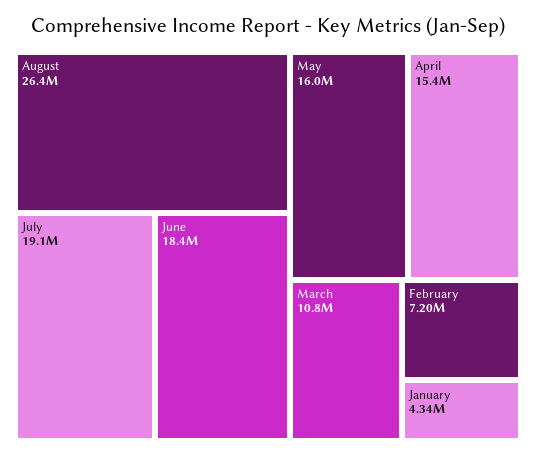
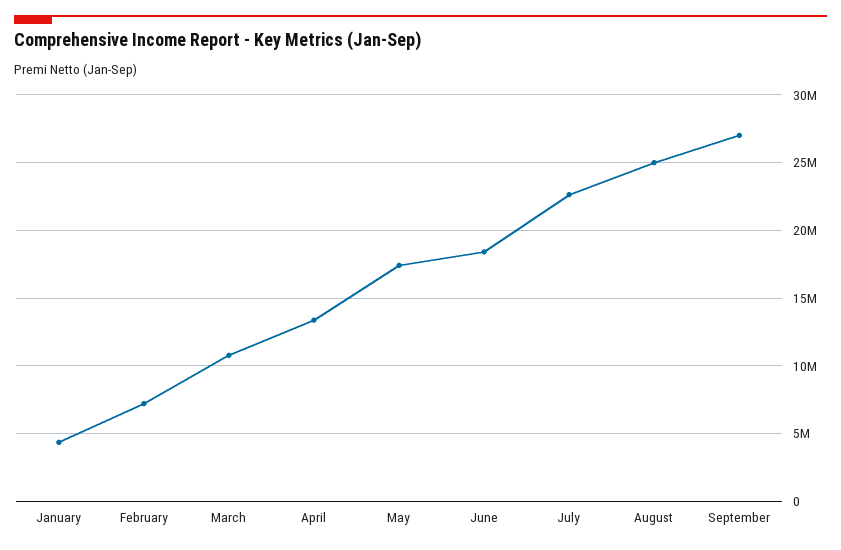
August: 26400000 -> 25000000
July: 19100000 -> 22500000
May: 16000000 -> 17500000
April: 15400000 -> 13500000
September: none -> 27000000

